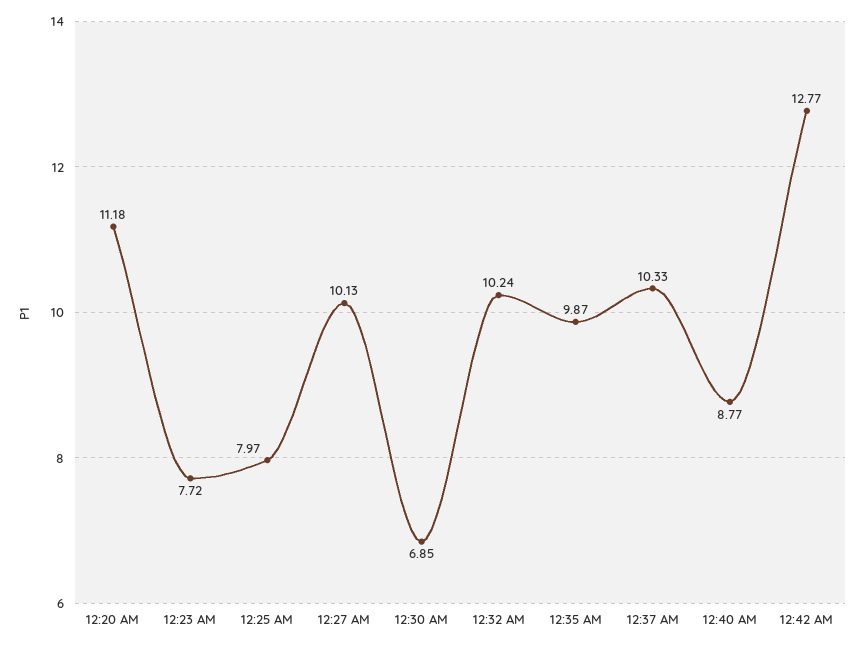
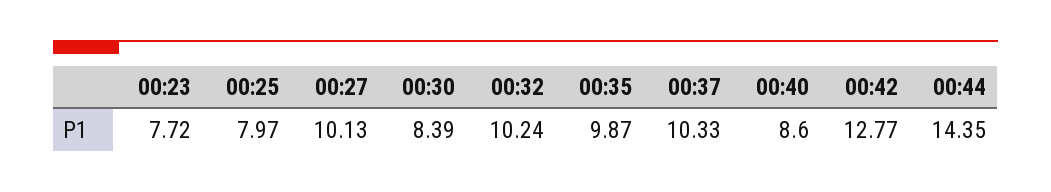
12:20 AM: 11.18 -> none
12:30 AM: 6.85 -> 8.39
12:40 AM: 8.77 -> 8.6
00:44: none -> 14.35

